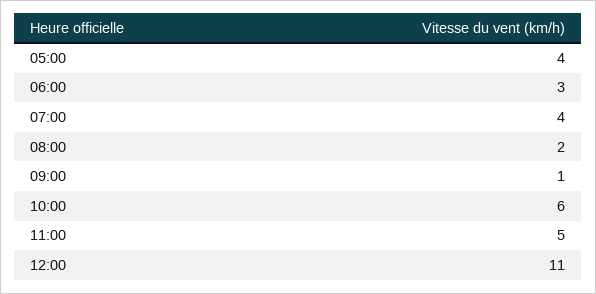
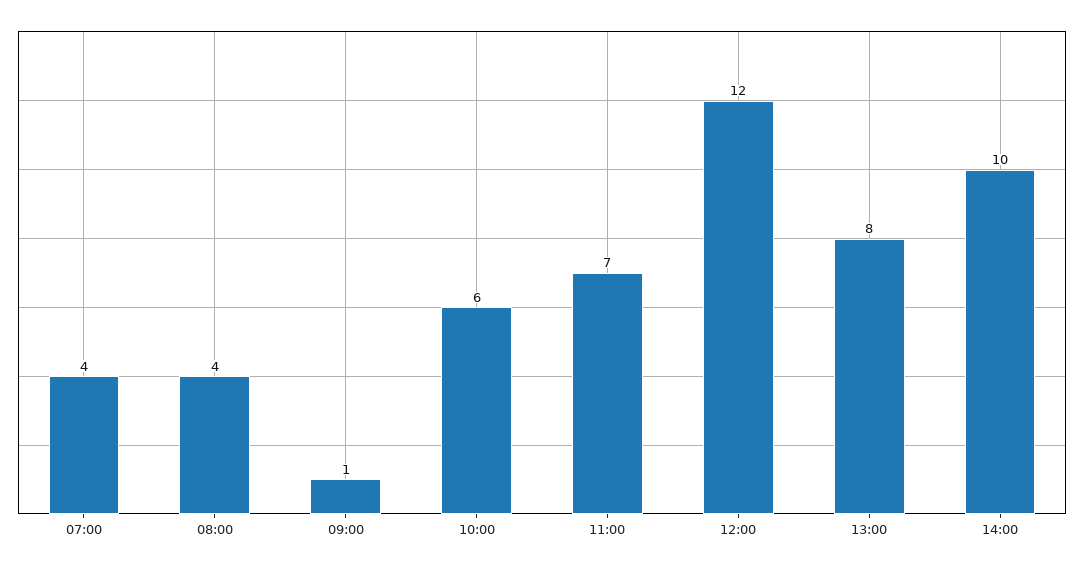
05:00: 4 -> none
06:00: 3 -> none
08:00: 2 -> 4
11:00: 5 -> 7
12:00: 11 -> 12
13:00: none -> 8
14:00: none -> 10

